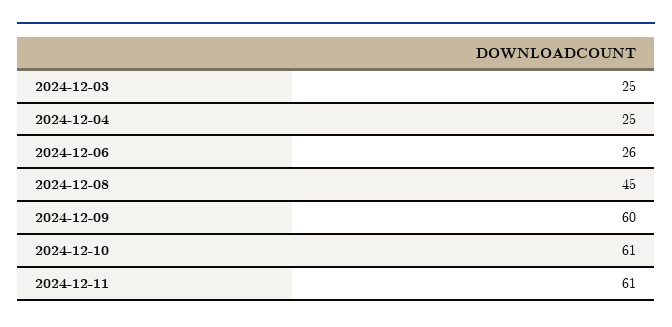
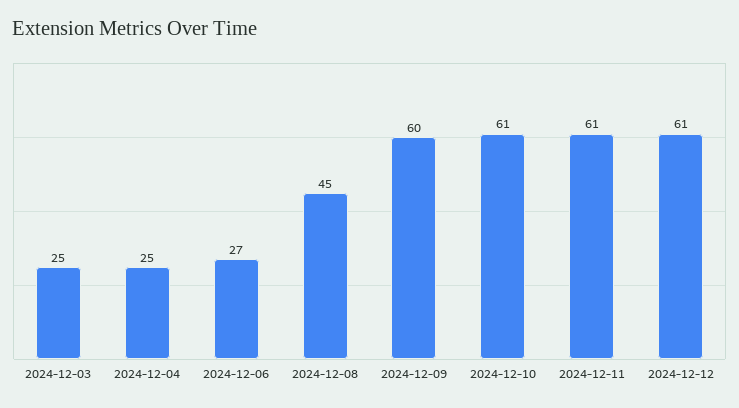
2024-12-06: 26 -> 27
2024-12-12: none -> 61

